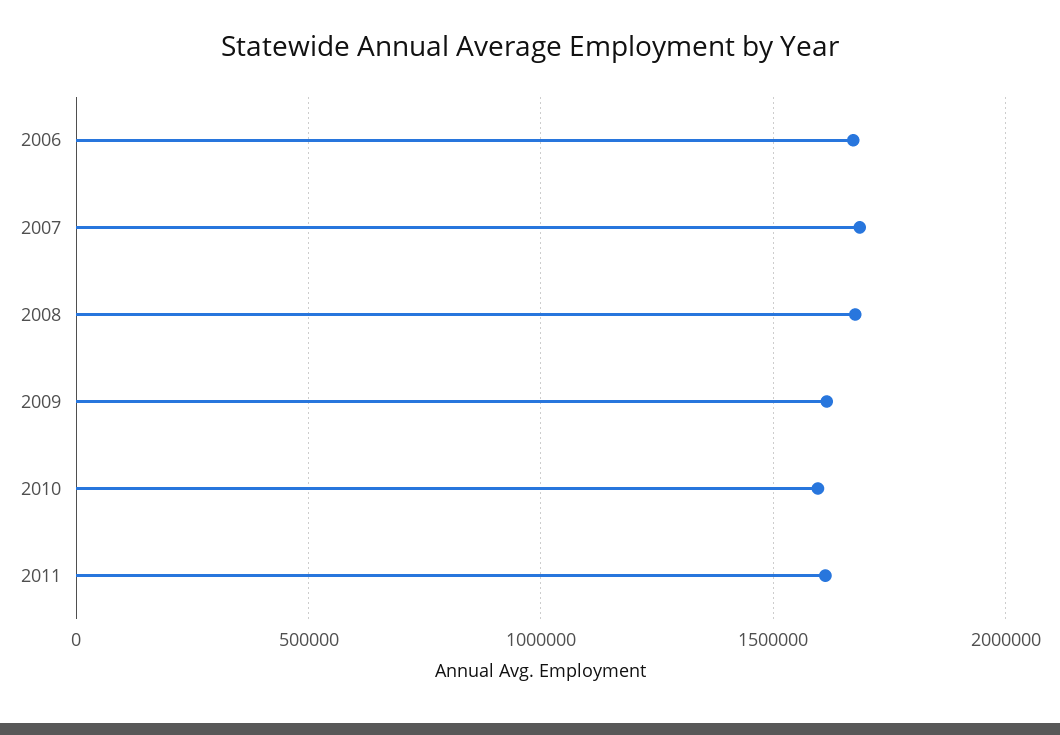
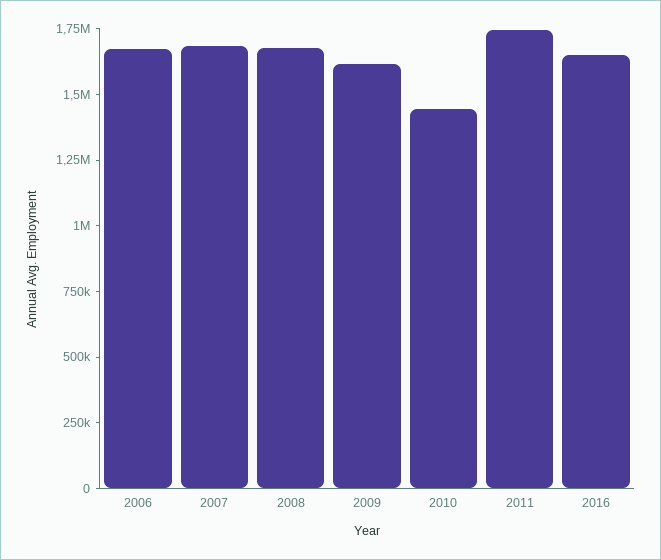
2010: 1600000 -> 1450000
2011: 1600000 -> 1750000
2016: none -> 1650000

